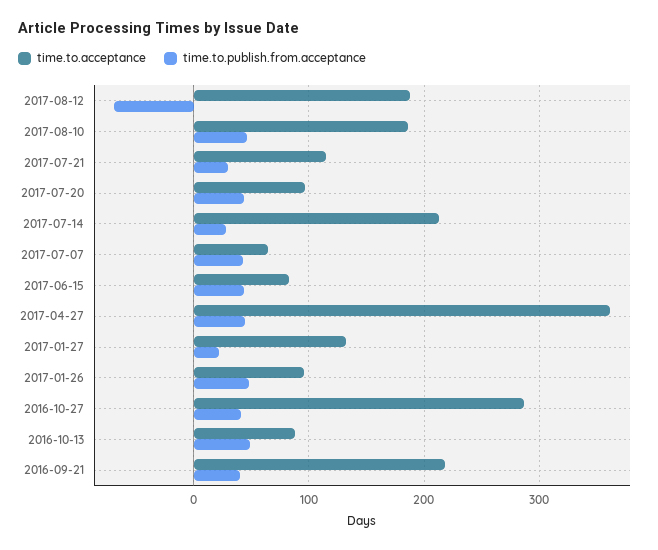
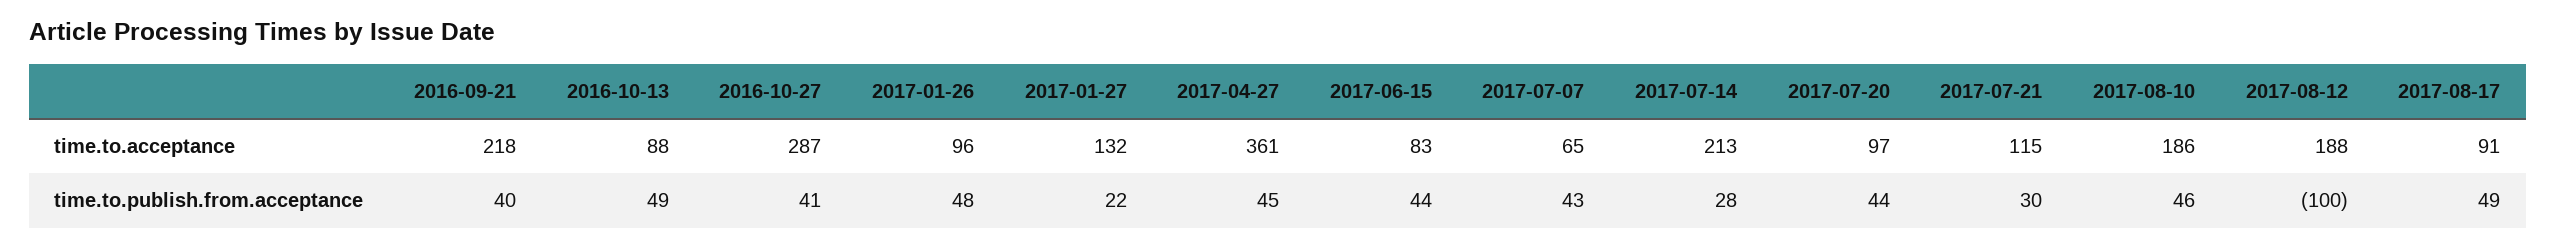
time.to.publish.from.acceptance, 2017-08-12: -70 -> -100
time.to.acceptance, 2017-08-17: none -> 91
time.to.publish.from.acceptance, 2017-08-17: none -> 49

